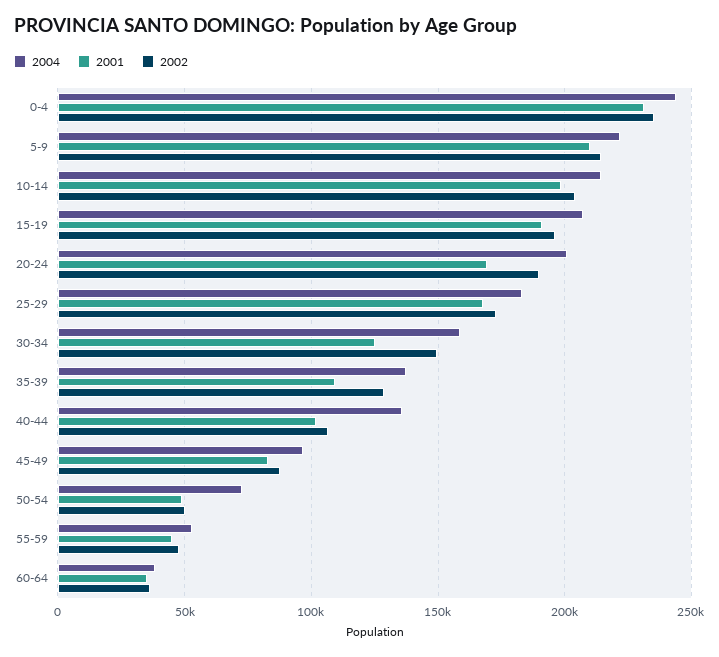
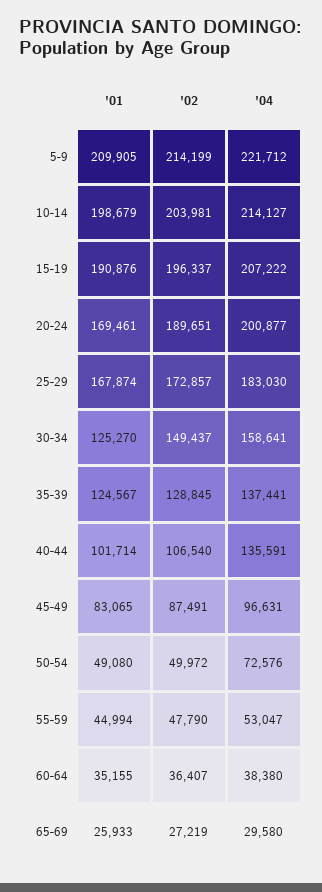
2004, 0-4: 245000 -> none
2001, 0-4: 230000 -> none
2002, 0-4: 235000 -> none
2001, 35-39: 110000 -> 124567
2001, 65-69: none -> 25933
2002, 65-69: none -> 27219
2004, 65-69: none -> 29580

